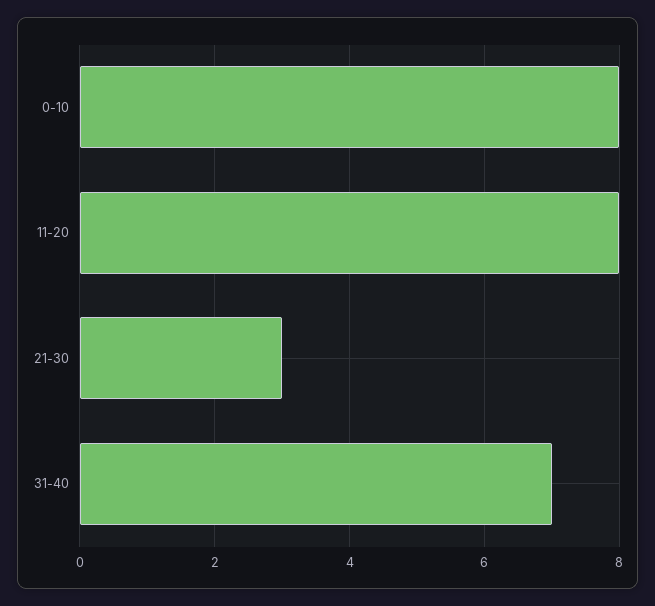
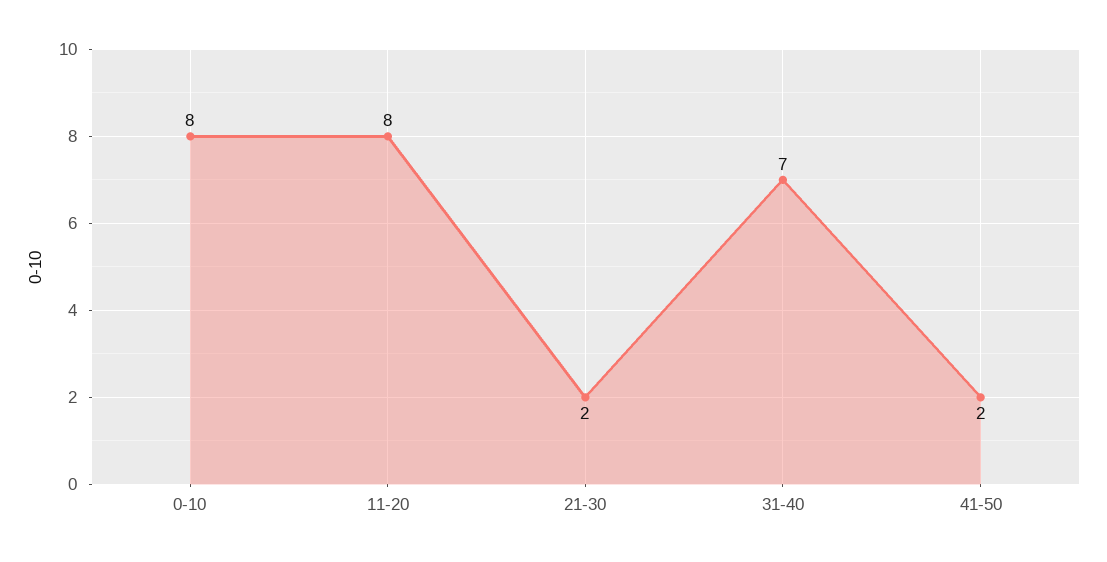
21-30: 3 -> 2
41-50: none -> 2

